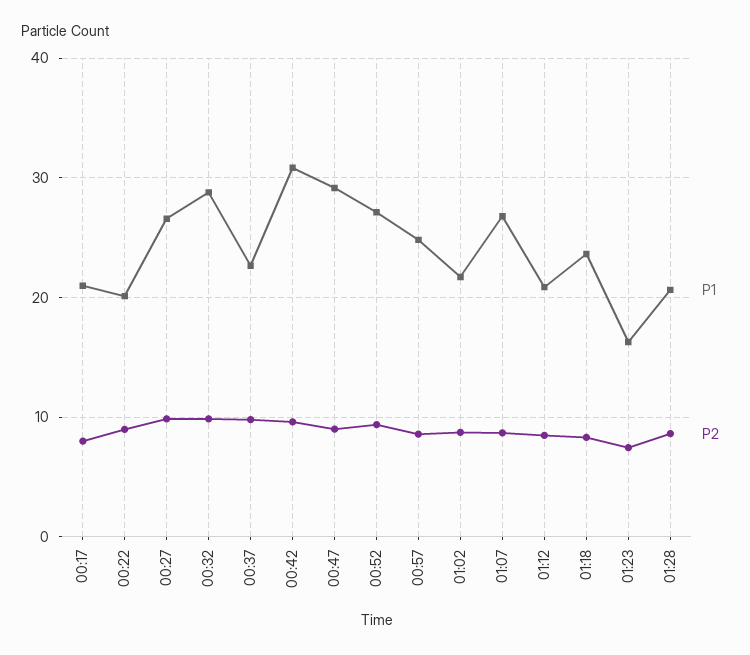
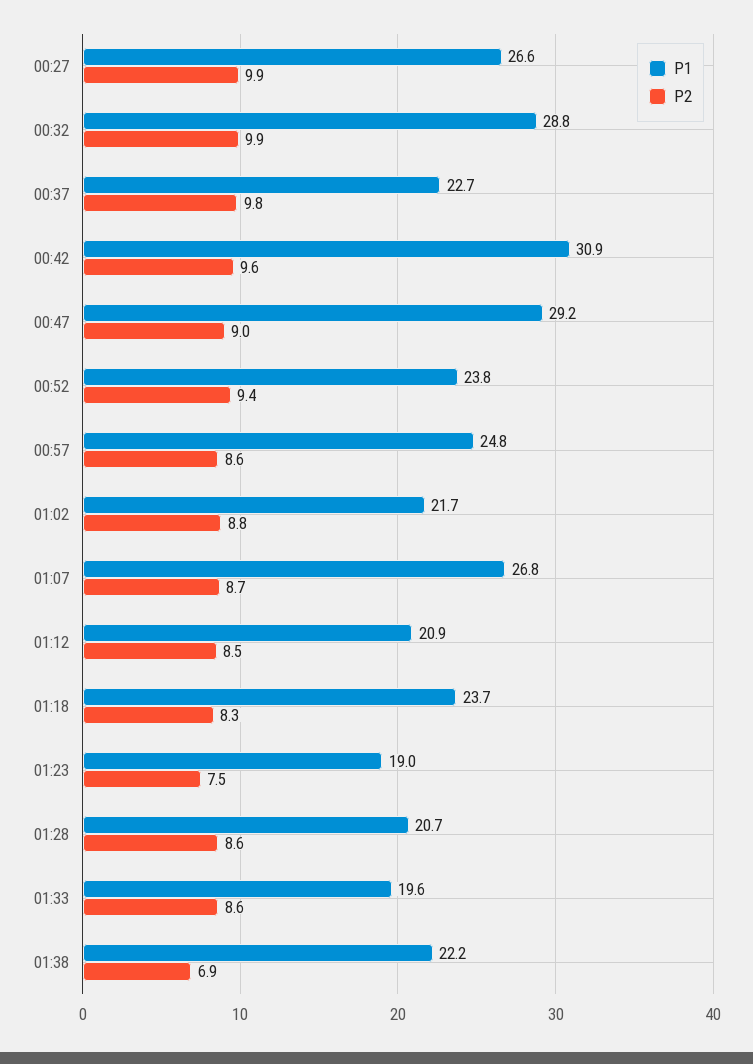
P1, 00:17: 21 -> none
P2, 00:17: 8 -> none
P1, 00:22: 20 -> none
P2, 00:22: 9 -> none
P1, 00:52: 27 -> 23.8
P1, 01:23: 16 -> 19
P1, 01:33: none -> 19.6
P2, 01:33: none -> 8.6
P1, 01:38: none -> 22.2
P2, 01:38: none -> 6.9

